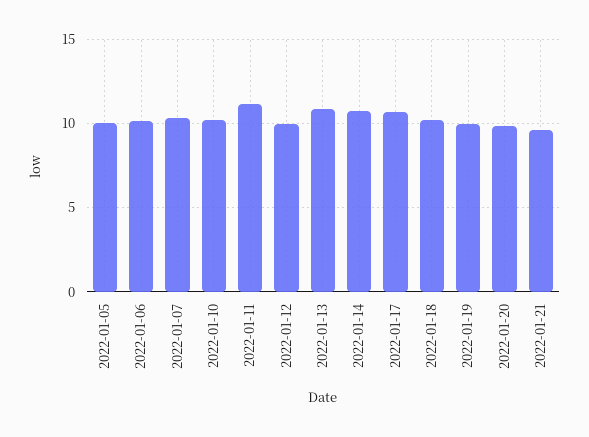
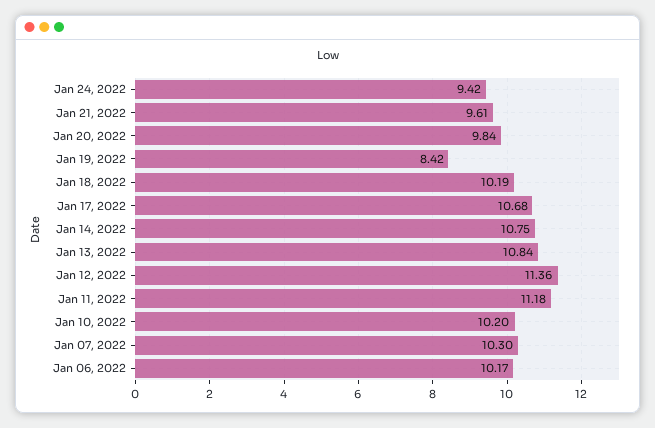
2022-01-05: 10 -> none
2022-01-12: 10 -> 11.36
2022-01-19: 10 -> 8.42
Jan 24, 2022: none -> 9.42

